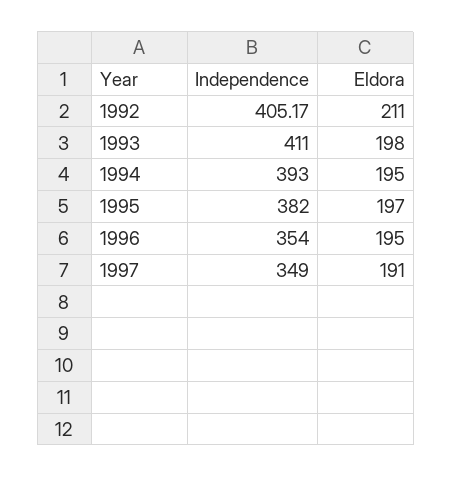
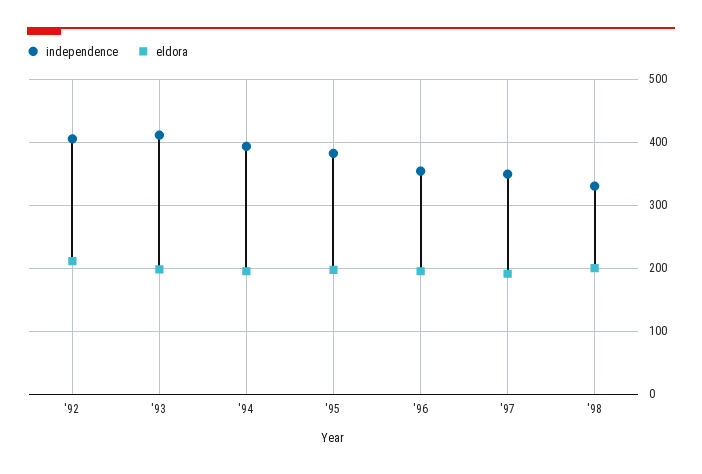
Independence, '98: none -> 330
Eldora, '98: none -> 200

